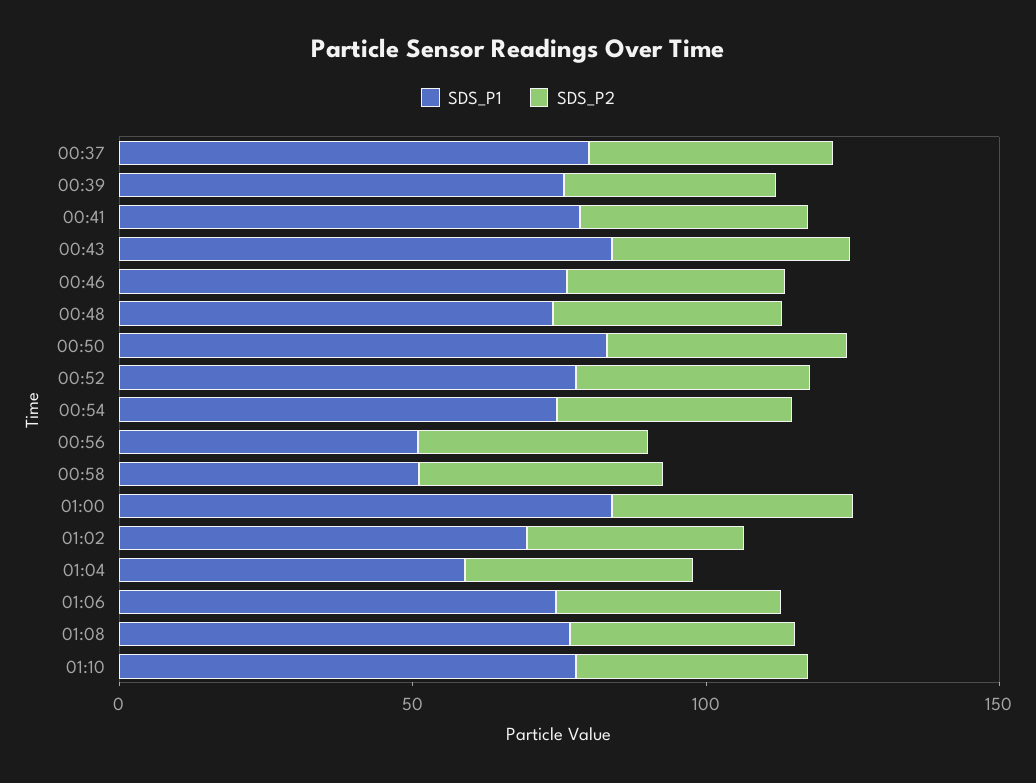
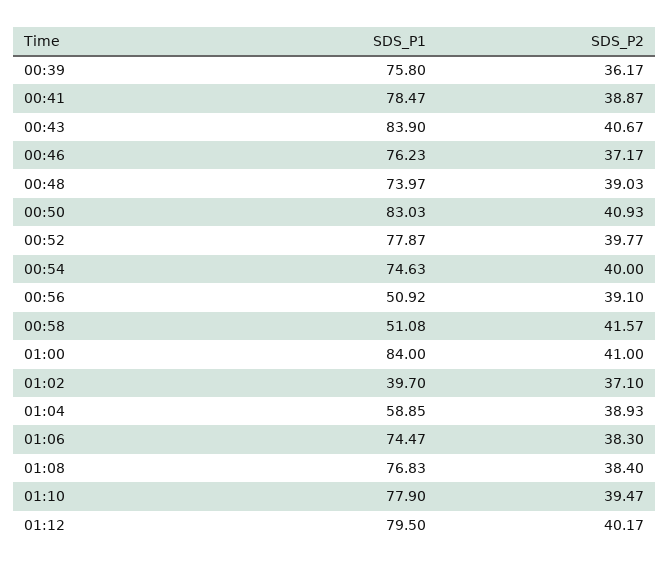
SDS_P1, 00:37: 80 -> none
SDS_P2, 00:37: 40 -> none
SDS_P1, 01:02: 70 -> 39.7
SDS_P1, 01:12: none -> 79.5
SDS_P2, 01:12: none -> 40.17

